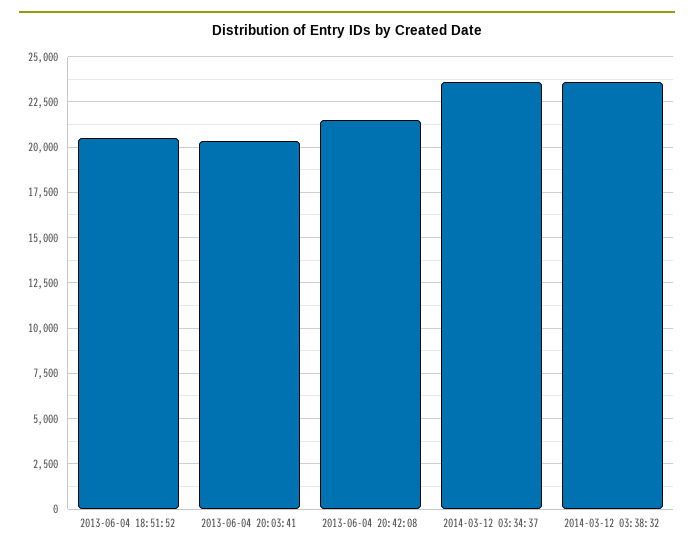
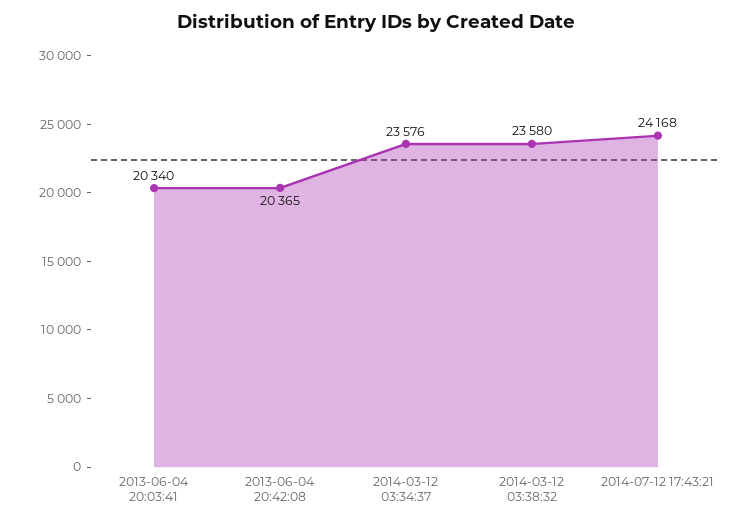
2013-06-04 18:51:52: 20500 -> none
2013-06-04 20:42:08: 21500 -> 20365
2014-07-12 17:43:21: none -> 24168

